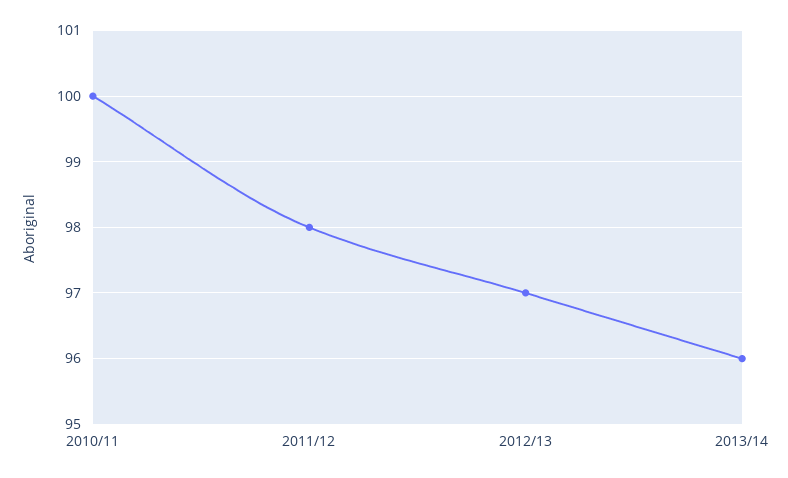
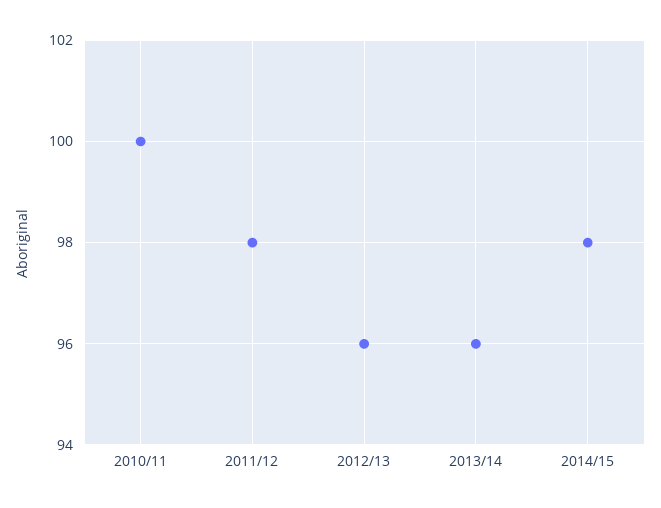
2012/13: 97 -> 96
2014/15: none -> 98

